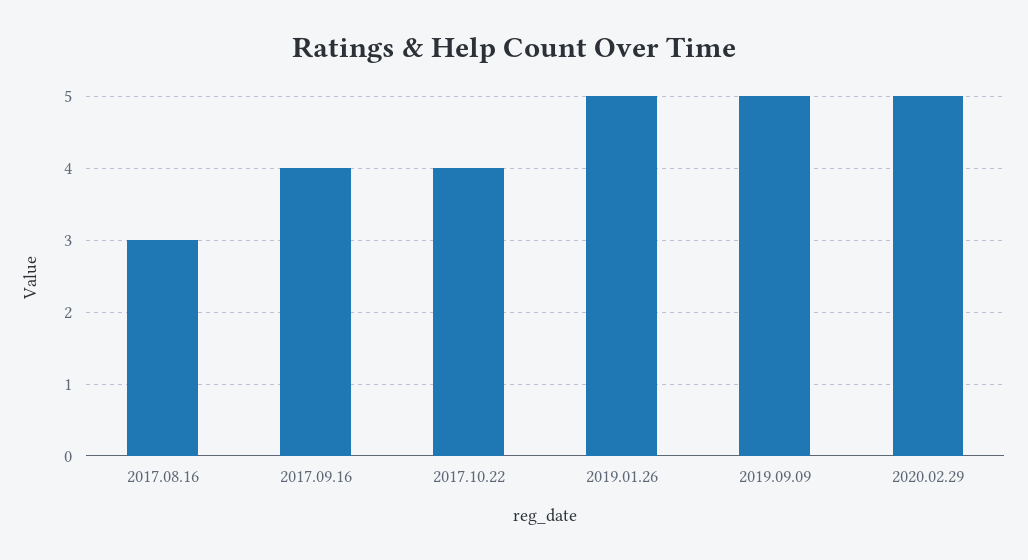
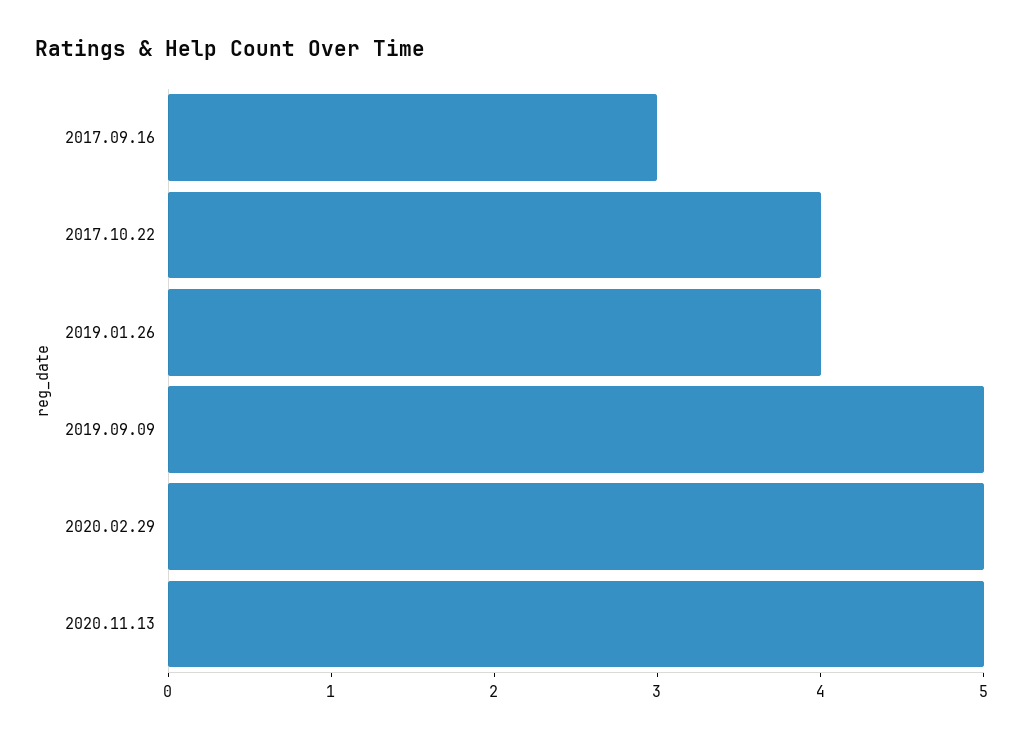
2017.08.16: 3 -> none
2017.09.16: 4 -> 3
2019.01.26: 5 -> 4
2020.11.13: none -> 5

